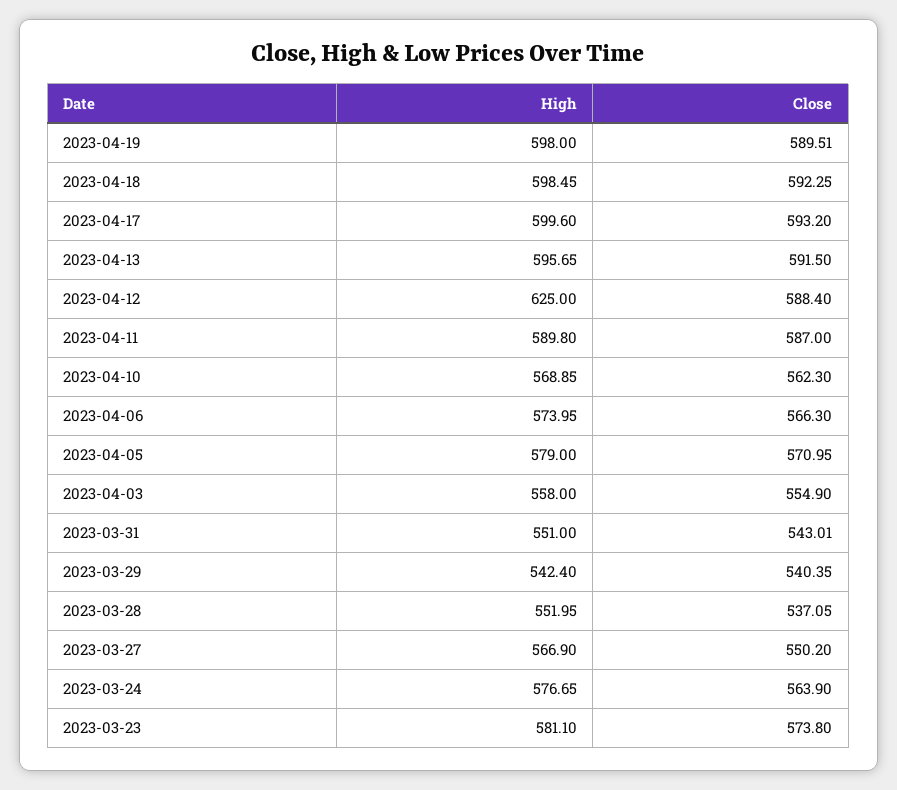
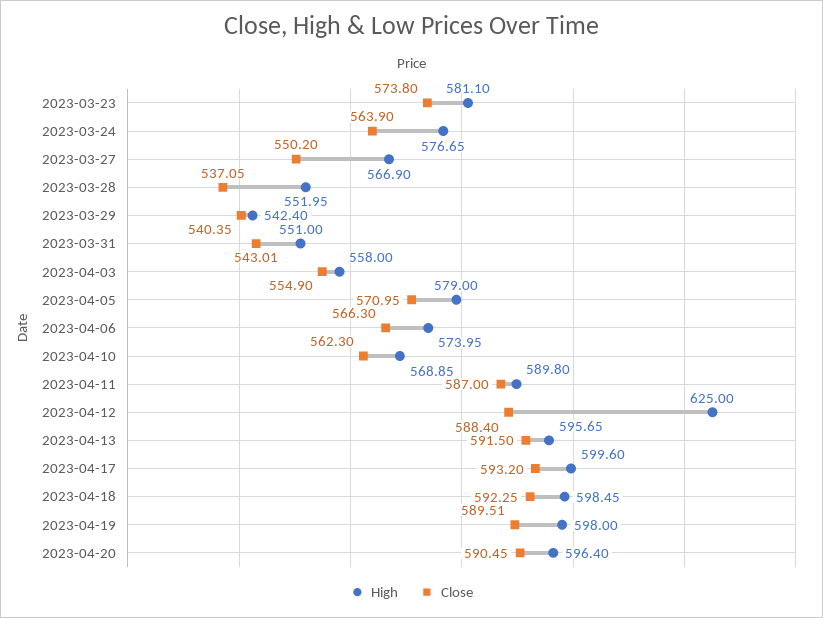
High, 2023-04-20: none -> 596.4
Close, 2023-04-20: none -> 590.45

